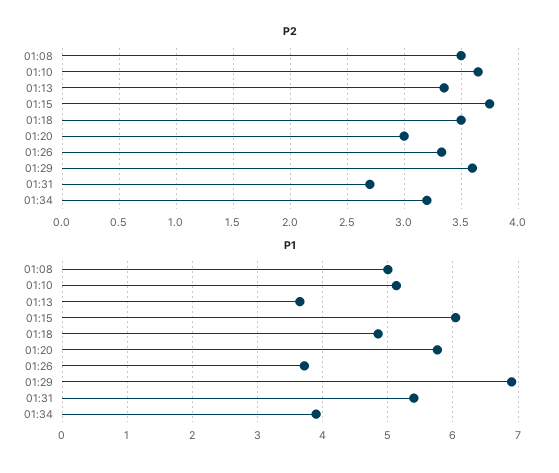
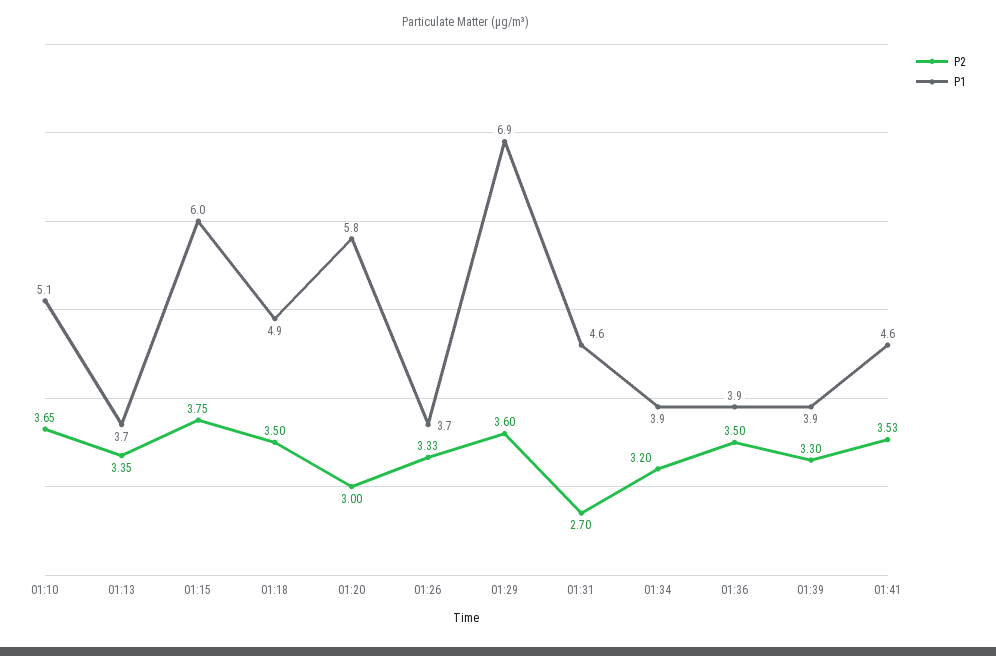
P2, 01:08: 3.5 -> none
P1, 01:08: 5 -> none
P1, 01:31: 5.4 -> 4.6
P2, 01:36: none -> 3.5
P1, 01:36: none -> 3.9
P2, 01:39: none -> 3.3
P1, 01:39: none -> 3.9
P2, 01:41: none -> 3.53
P1, 01:41: none -> 4.6

